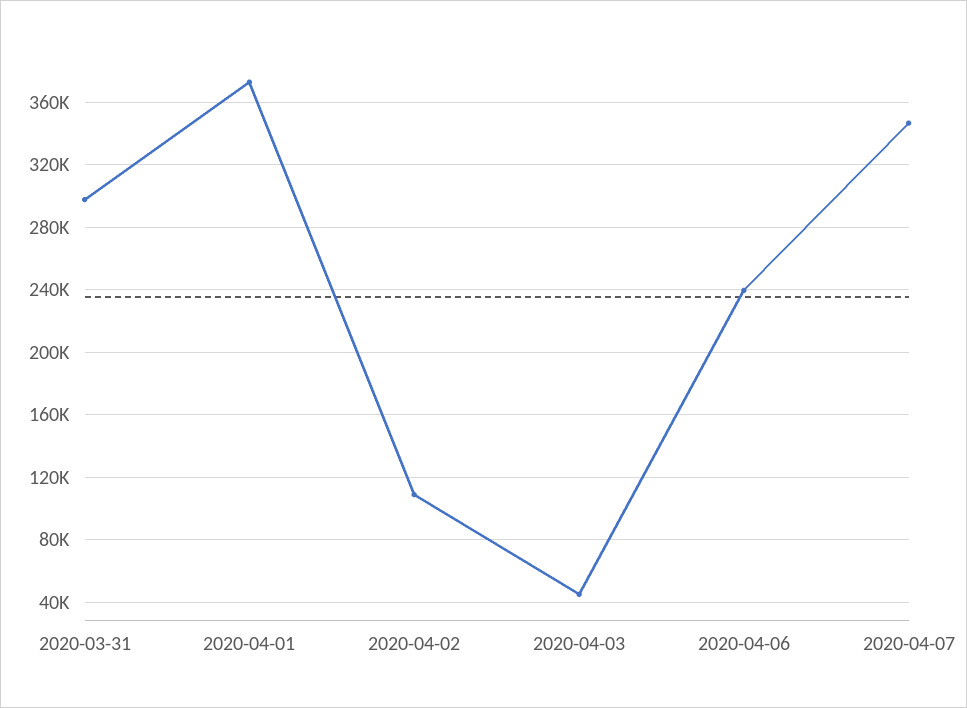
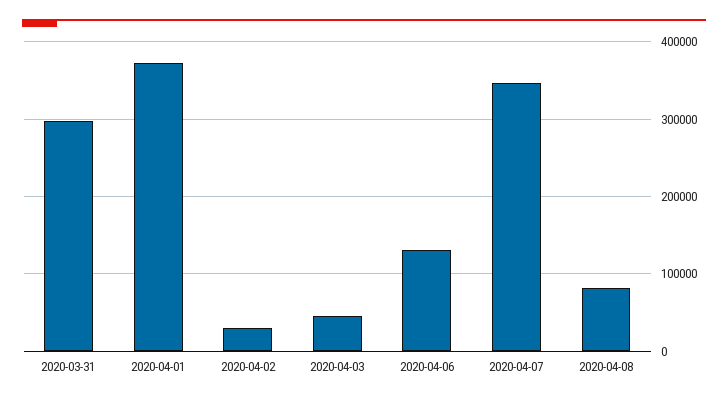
2020-04-02: 110000 -> 30000
2020-04-06: 240000 -> 130000
2020-04-08: none -> 80000

